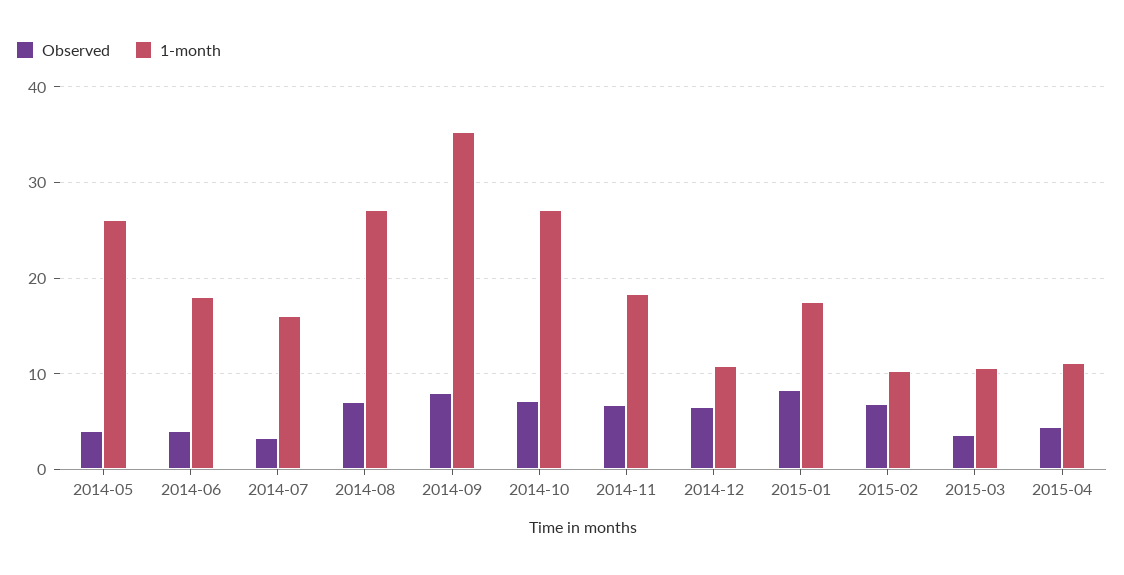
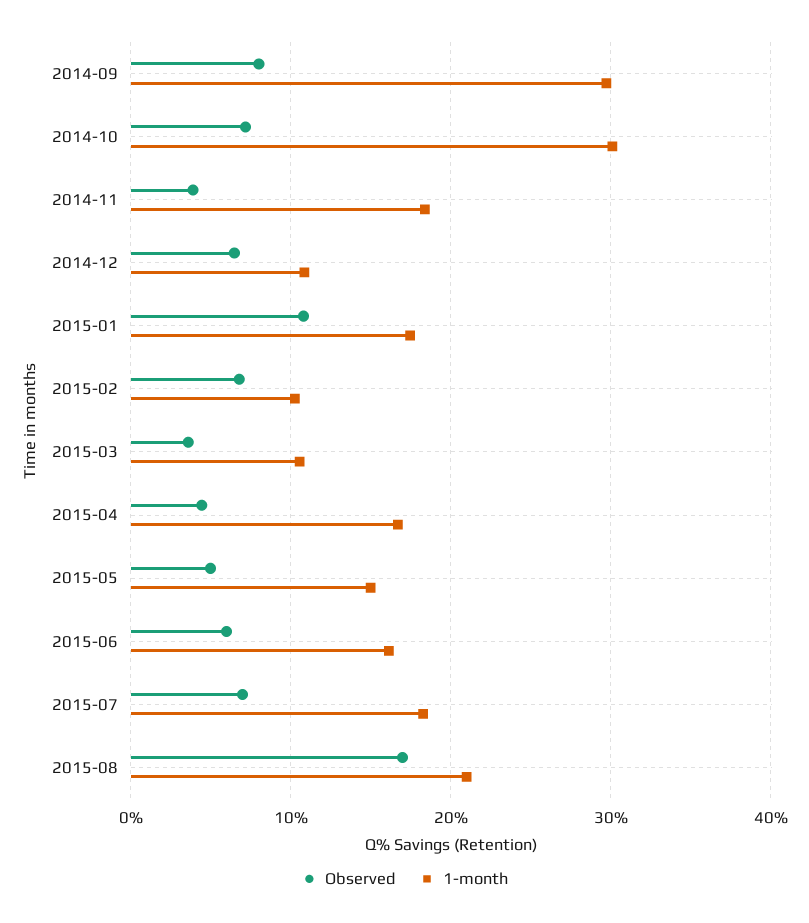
Observed, 2014-05: 4 -> none
1-month, 2014-05: 26 -> none
Observed, 2014-06: 4 -> none
1-month, 2014-06: 18 -> none
Observed, 2014-07: 3 -> none
1-month, 2014-07: 16 -> none
Observed, 2014-08: 7 -> none
1-month, 2014-08: 27 -> none
1-month, 2014-09: 35 -> 30
1-month, 2014-10: 27 -> 30
Observed, 2014-11: 7 -> 4
Observed, 2015-01: 8 -> 11
1-month, 2015-04: 11 -> 17
Observed, 2015-05: none -> 5
1-month, 2015-05: none -> 15
Observed, 2015-06: none -> 6
1-month, 2015-06: none -> 16
Observed, 2015-07: none -> 7
1-month, 2015-07: none -> 18
Observed, 2015-08: none -> 17
1-month, 2015-08: none -> 21

